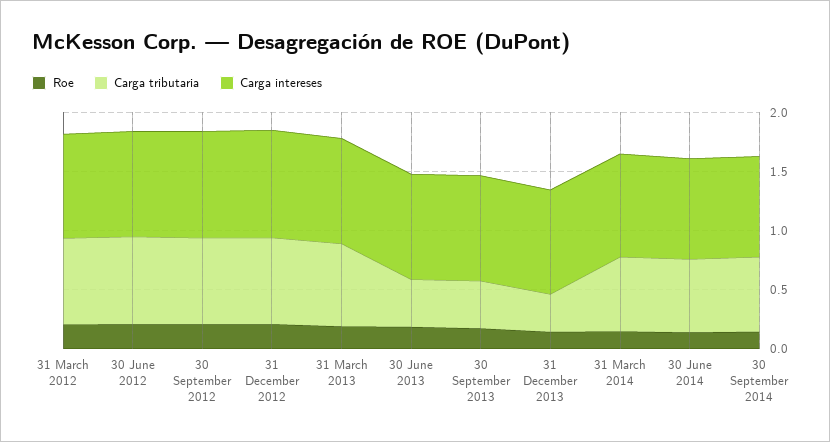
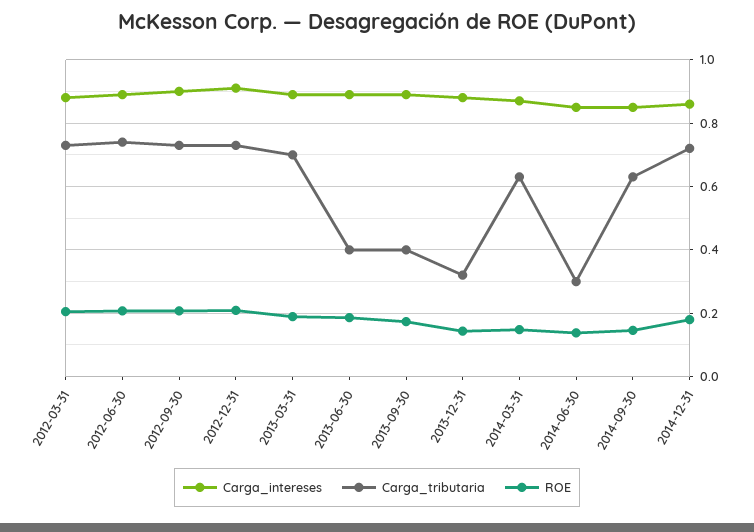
Carga tributaria, 30 June 2014: 0.6 -> 0.3
Carga intereses, 2014-12-31: none -> 0.86
Carga tributaria, 2014-12-31: none -> 0.72
Roe, 2014-12-31: none -> 0.18

